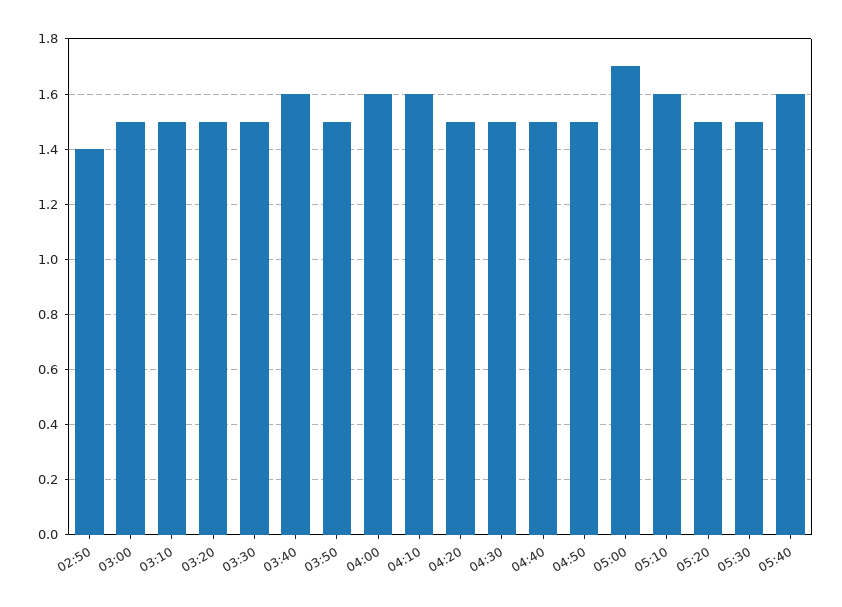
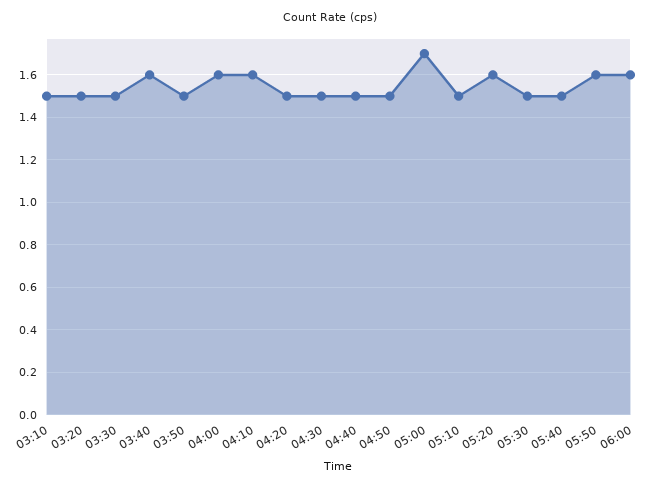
02:50: 1.4 -> none
03:00: 1.5 -> none
05:10: 1.6 -> 1.5
05:20: 1.5 -> 1.6
05:40: 1.6 -> 1.5
05:50: none -> 1.6
06:00: none -> 1.6

